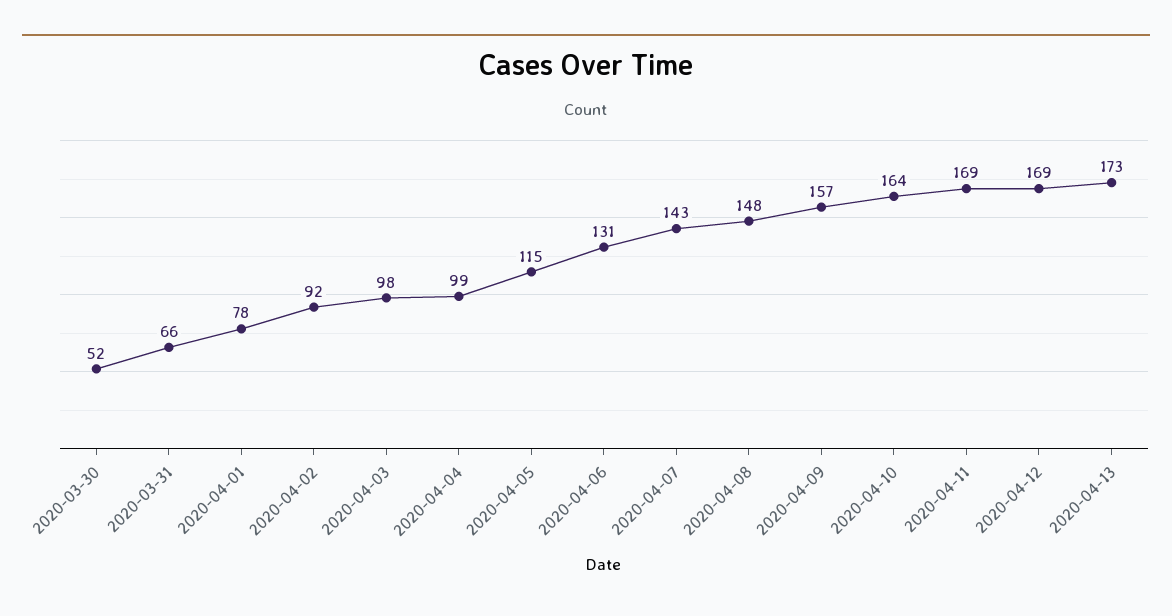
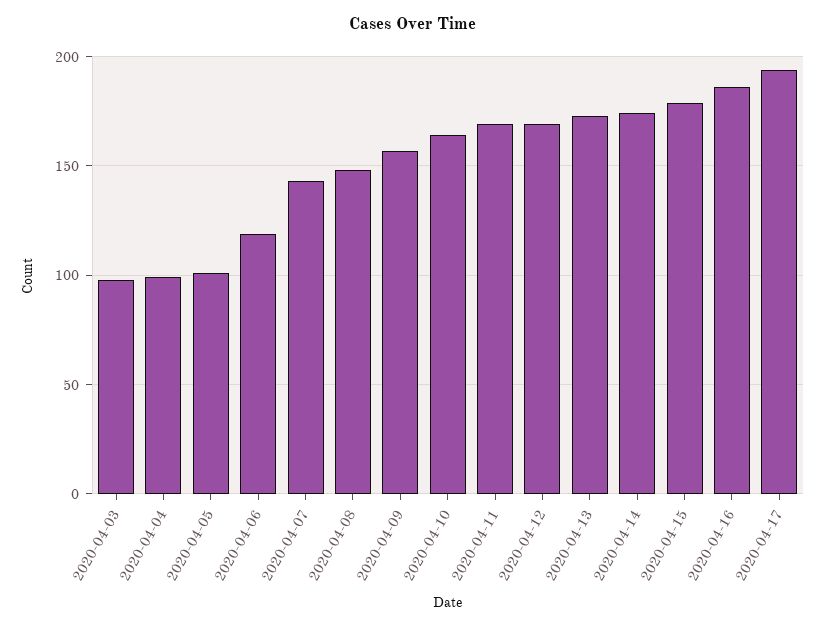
2020-03-30: 52 -> none
2020-03-31: 66 -> none
2020-04-01: 78 -> none
2020-04-02: 92 -> none
2020-04-05: 115 -> 100
2020-04-06: 131 -> 120
2020-04-14: none -> 175
2020-04-15: none -> 180
2020-04-16: none -> 185
2020-04-17: none -> 195

